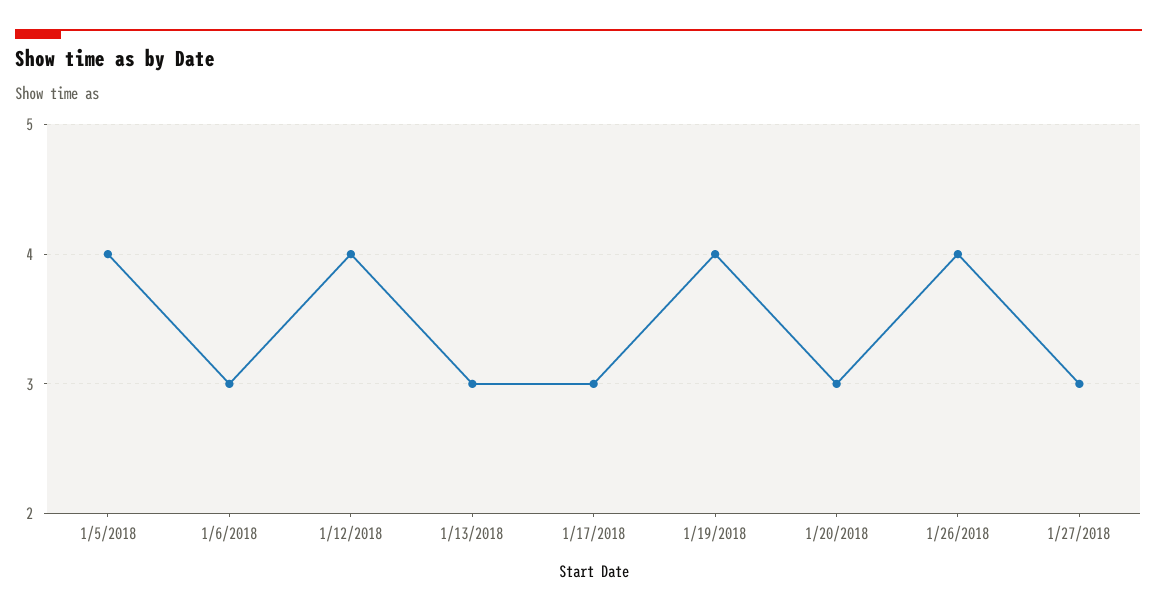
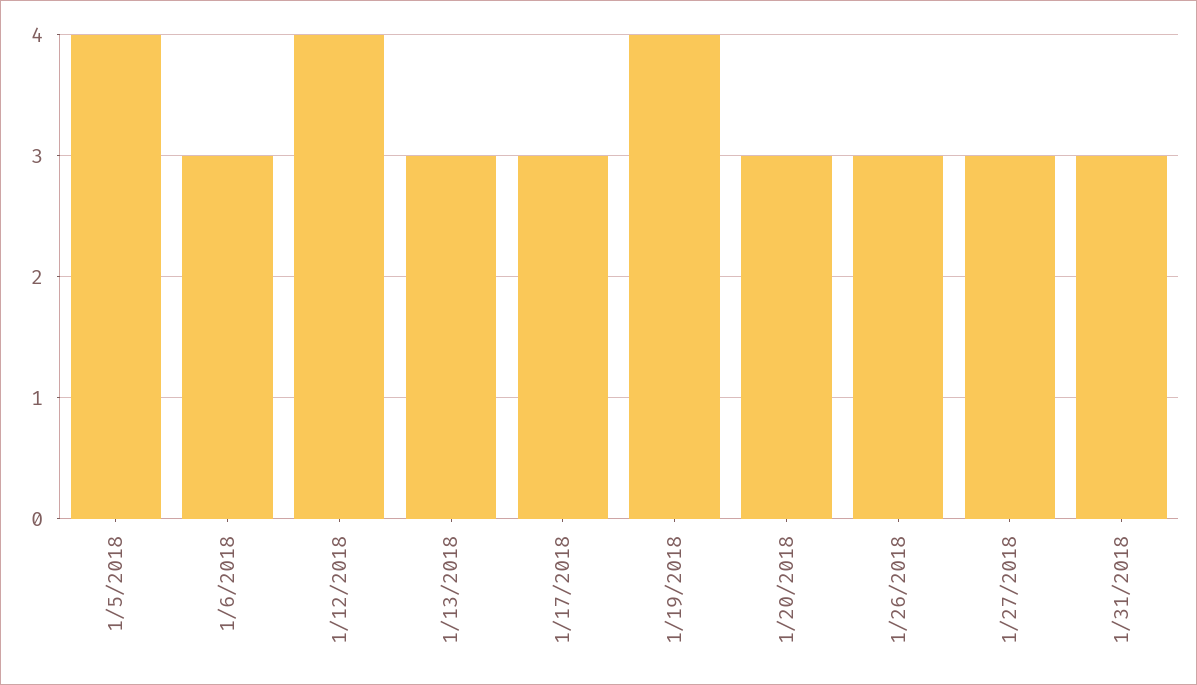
1/26/2018: 4 -> 3
1/31/2018: none -> 3

